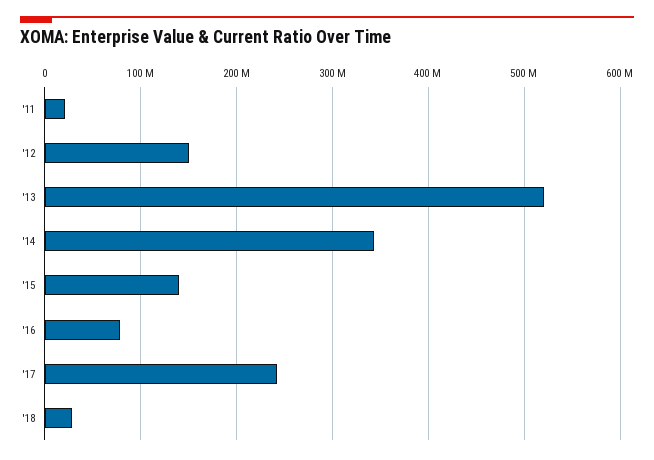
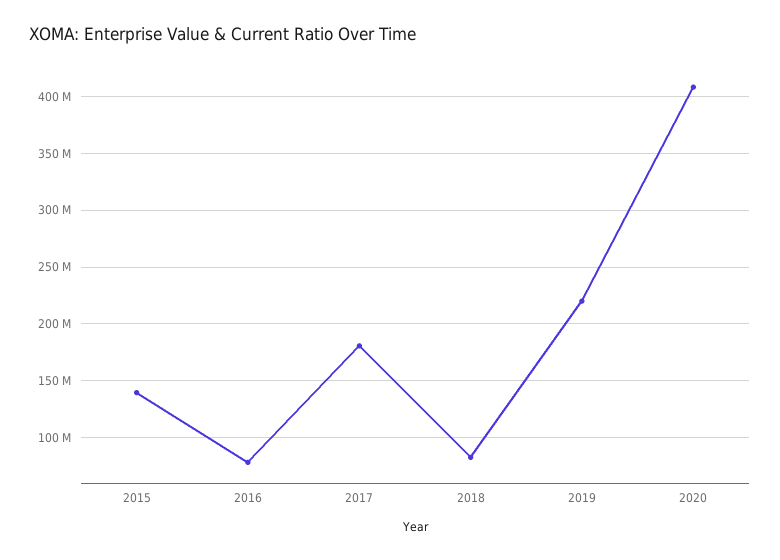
'11: 20000000 -> none
'12: 150000000 -> none
'13: 520000000 -> none
'14: 340000000 -> none
'17: 240000000 -> 180000000
'18: 30000000 -> 80000000
2019: none -> 220000000
2020: none -> 410000000

